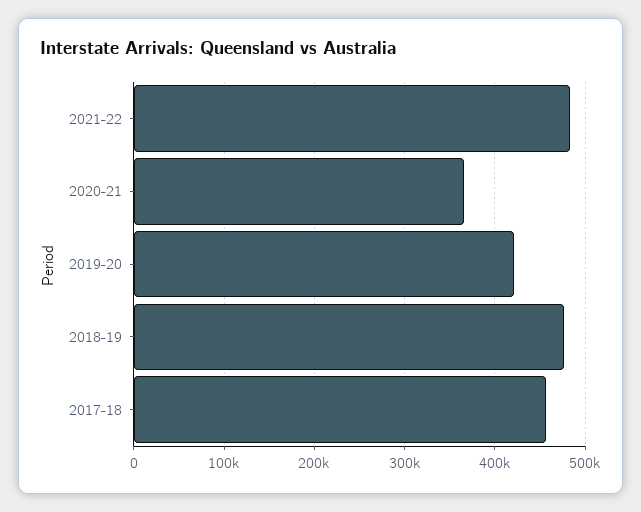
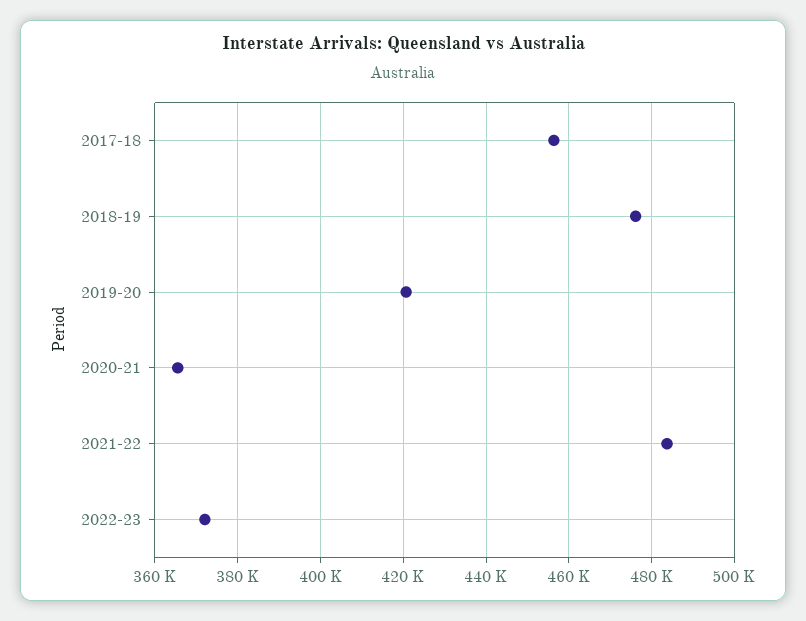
2022-23: none -> 372000

